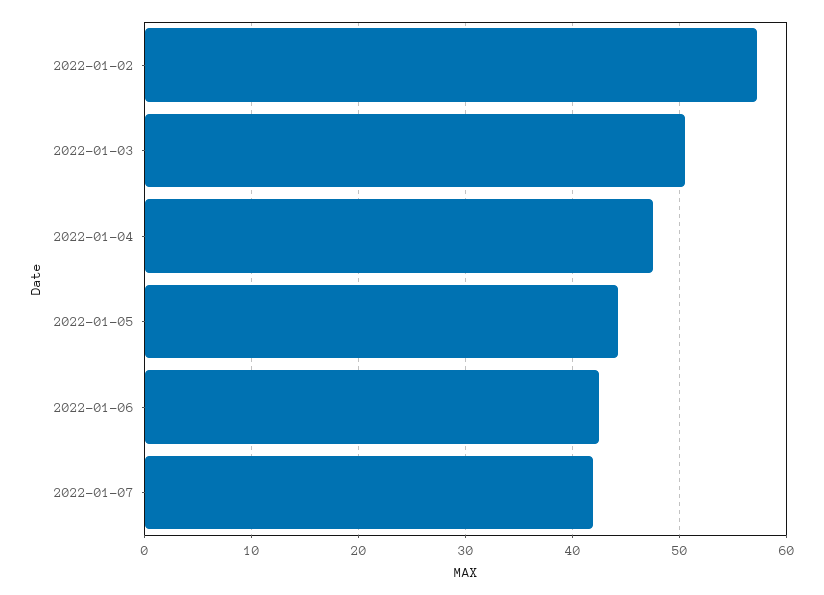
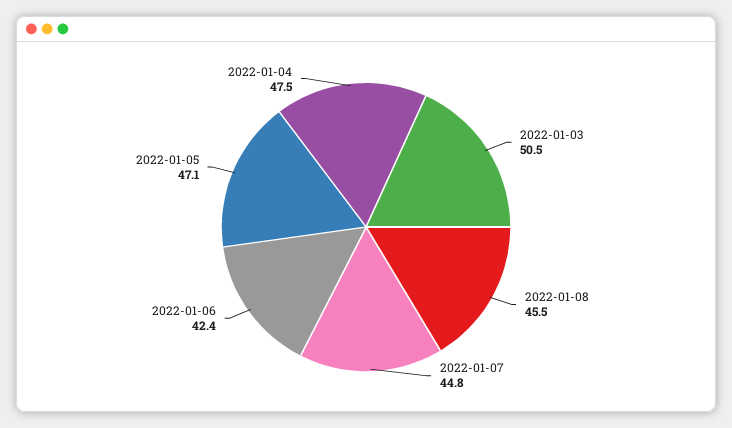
2022-01-02: 57 -> none
2022-01-05: 44 -> 47.1
2022-01-07: 42 -> 44.8
2022-01-08: none -> 45.5

